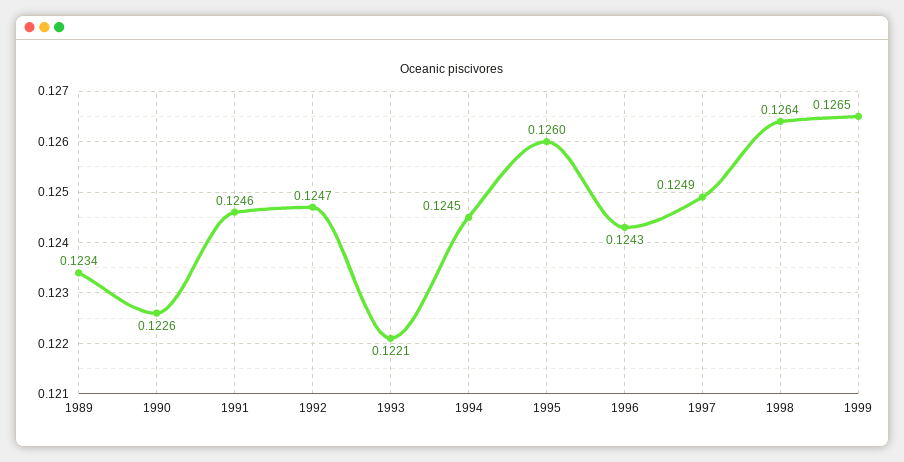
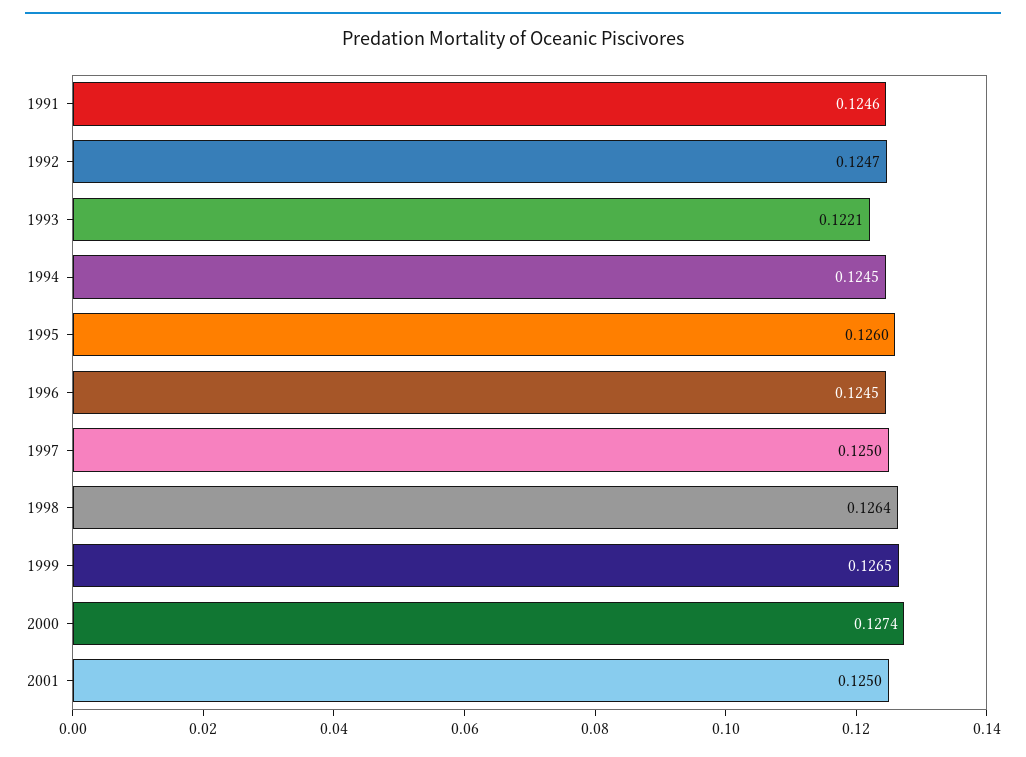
1989: 0.1234 -> none
1990: 0.1226 -> none
1996: 0.1243 -> 0.1245
1997: 0.1249 -> 0.125
2000: none -> 0.1274
2001: none -> 0.125

